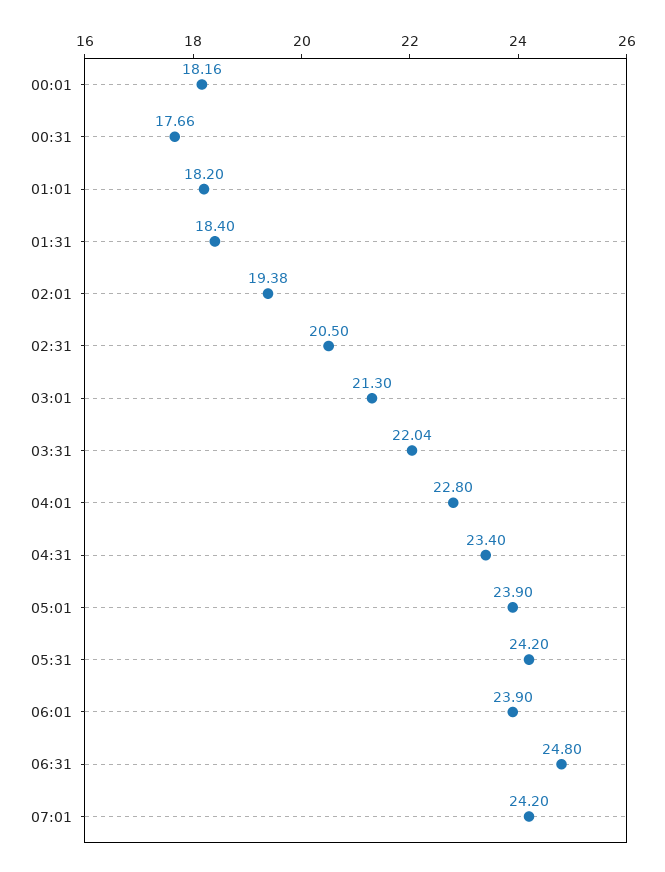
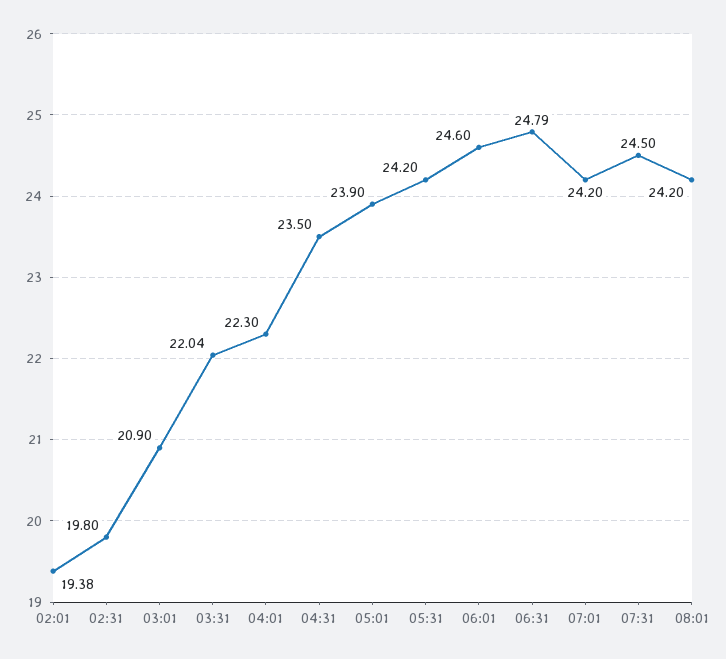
00:01: 18.16 -> none
00:31: 17.66 -> none
01:01: 18.2 -> none
01:31: 18.4 -> none
02:31: 20.5 -> 19.8
03:01: 21.3 -> 20.9
04:01: 22.8 -> 22.3
04:31: 23.4 -> 23.5
06:01: 23.9 -> 24.6
06:31: 24.8 -> 24.79
07:31: none -> 24.5
08:01: none -> 24.2

